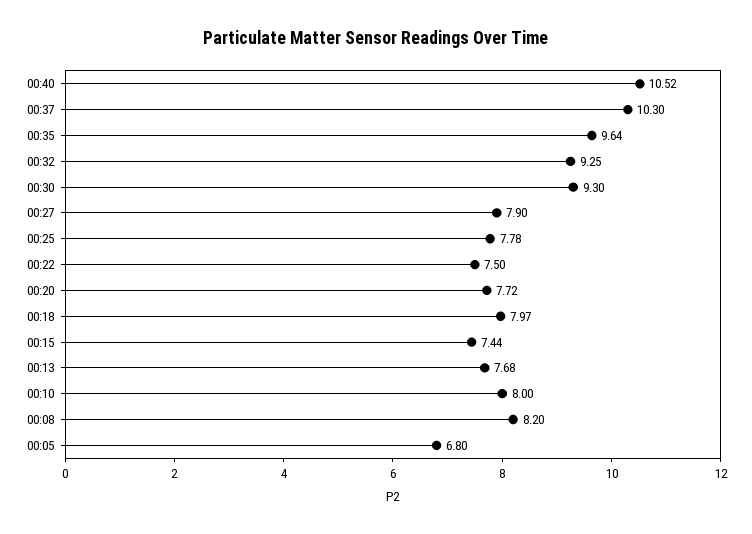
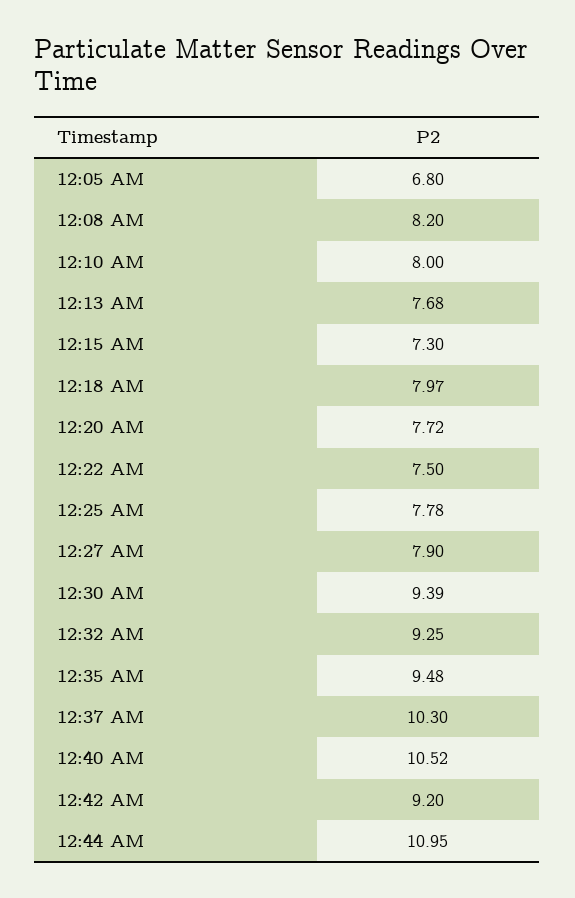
00:35: 9.64 -> 9.48
00:30: 9.3 -> 9.39
00:15: 7.44 -> 7.3
12:42 AM: none -> 9.2
12:44 AM: none -> 10.95

